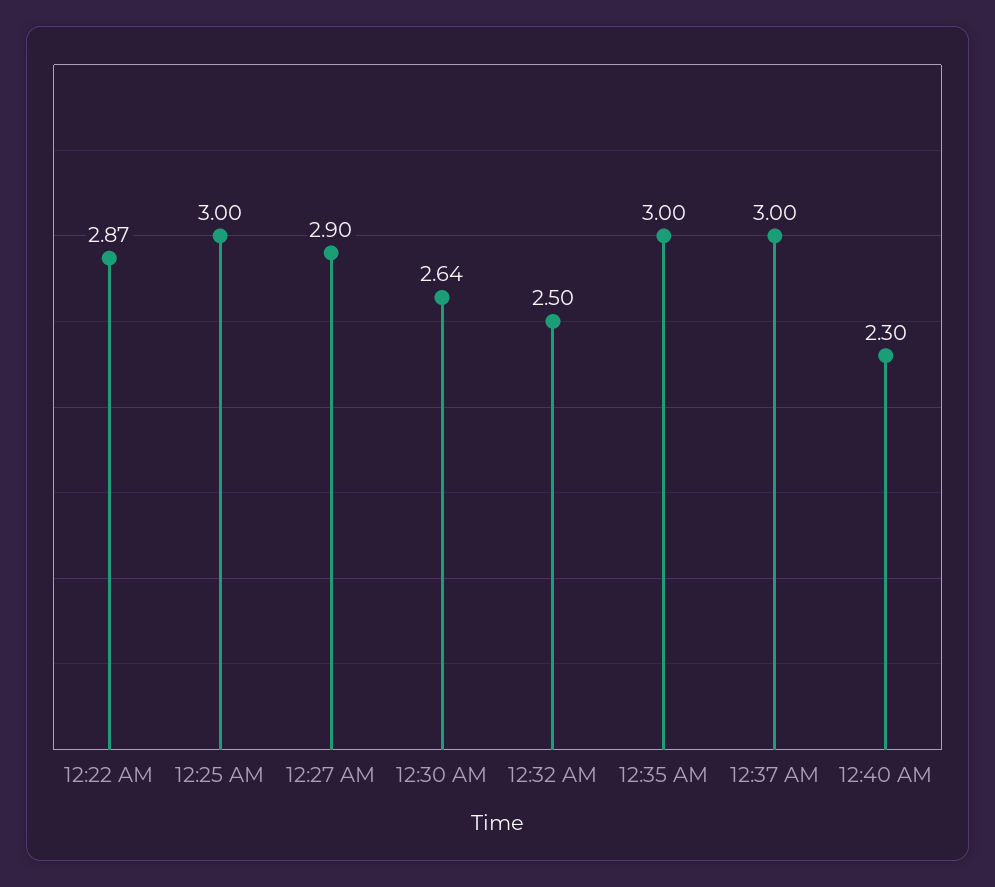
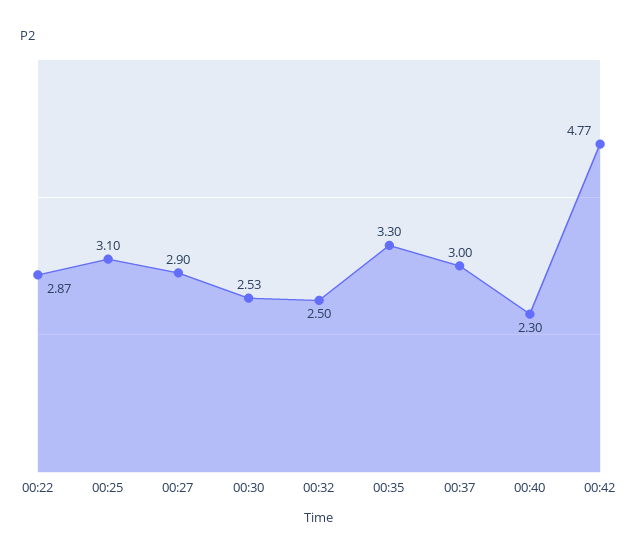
12:25 AM: 3 -> 3.1
12:30 AM: 2.64 -> 2.53
12:35 AM: 3 -> 3.3
00:42: none -> 4.77

